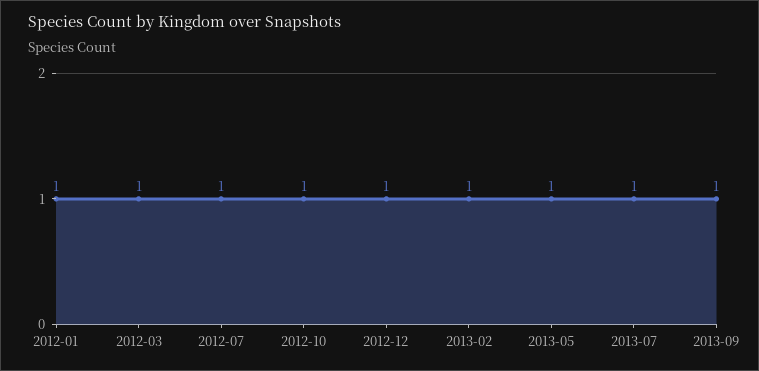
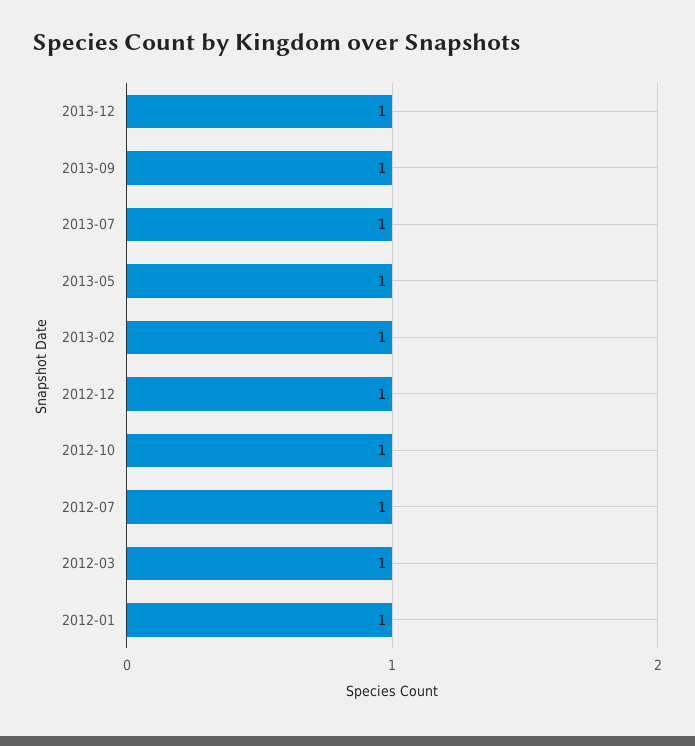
2013-12: none -> 1

